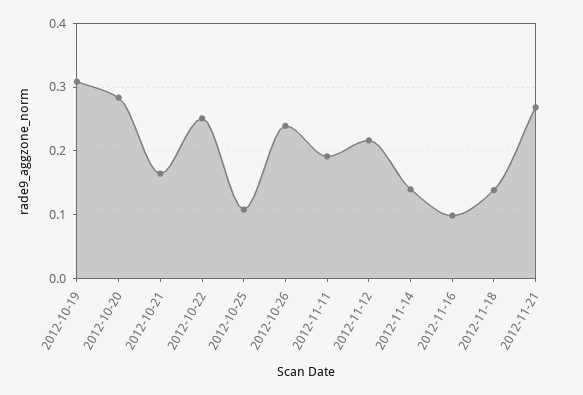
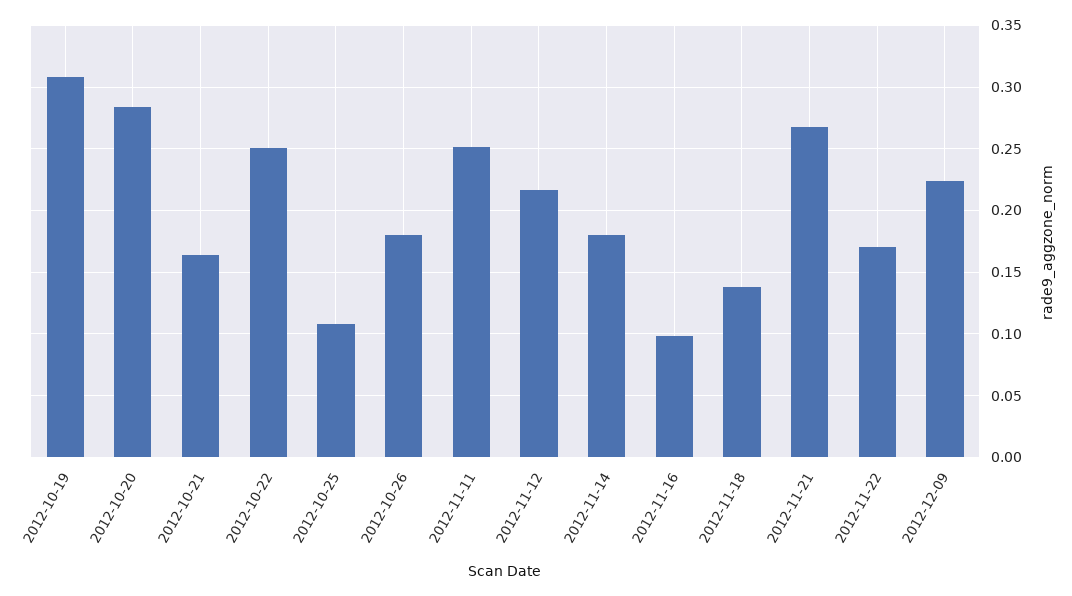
2012-10-26: 0.24 -> 0.18
2012-11-11: 0.19 -> 0.25
2012-11-14: 0.14 -> 0.18
2012-11-22: none -> 0.17
2012-12-09: none -> 0.225

